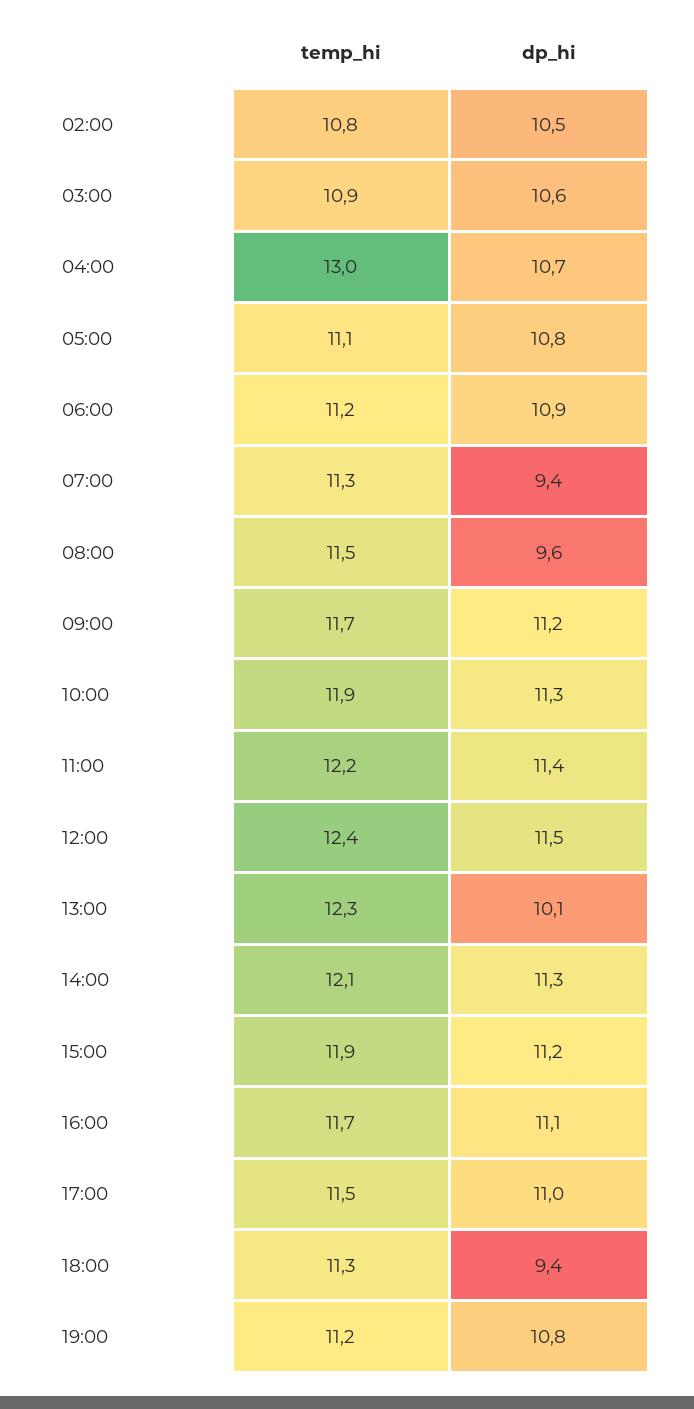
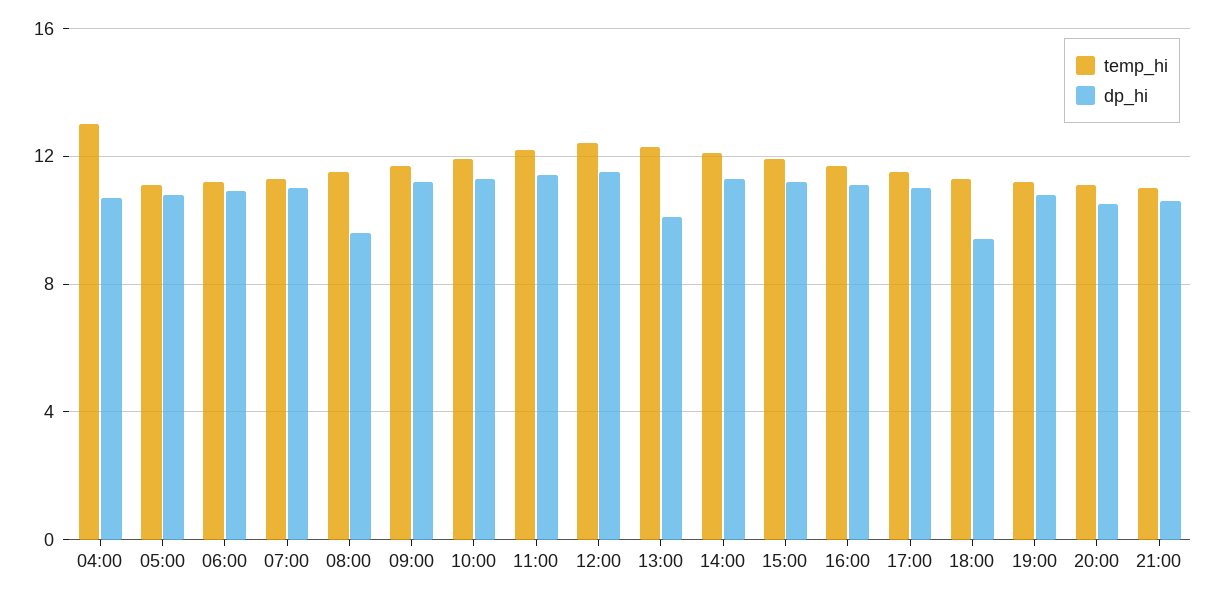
temp_hi, 02:00: 10.8 -> none
dp_hi, 02:00: 10.5 -> none
temp_hi, 03:00: 10.9 -> none
dp_hi, 03:00: 10.6 -> none
dp_hi, 07:00: 9.4 -> 11
temp_hi, 20:00: none -> 11
dp_hi, 20:00: none -> 10.5
temp_hi, 21:00: none -> 11
dp_hi, 21:00: none -> 10.5

